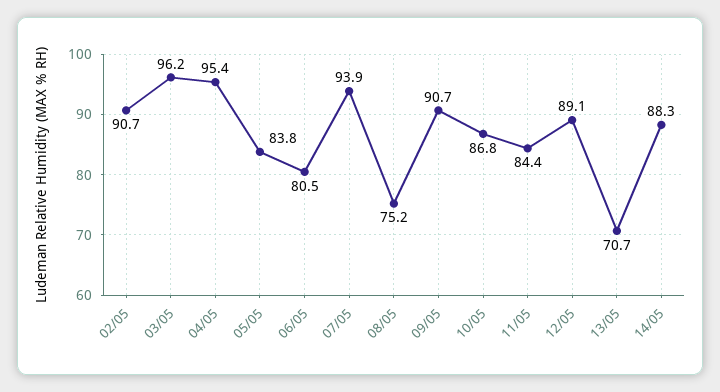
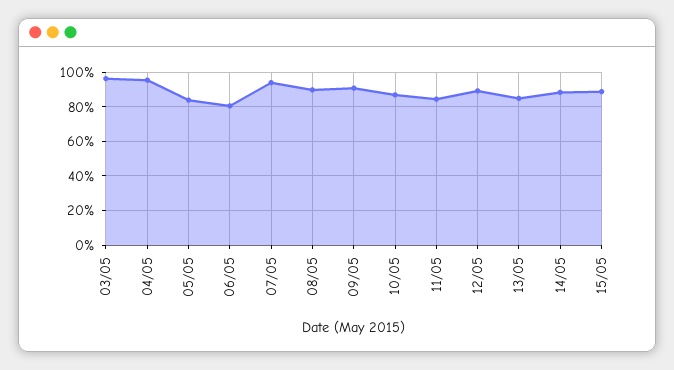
02/05: 90.7 -> none
08/05: 75.2 -> 90
13/05: 70.7 -> 85
15/05: none -> 90

